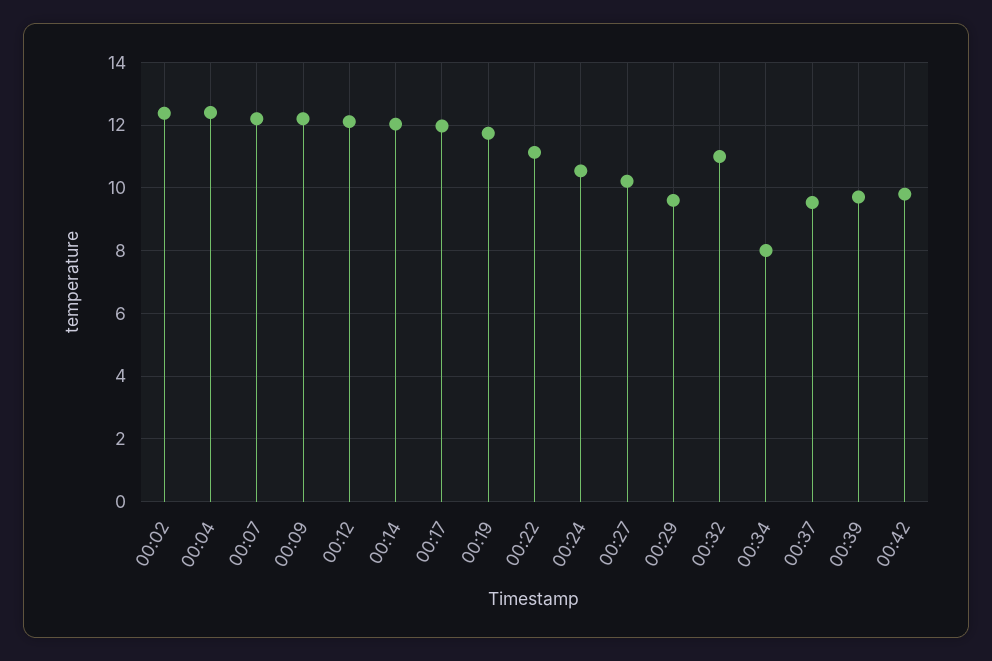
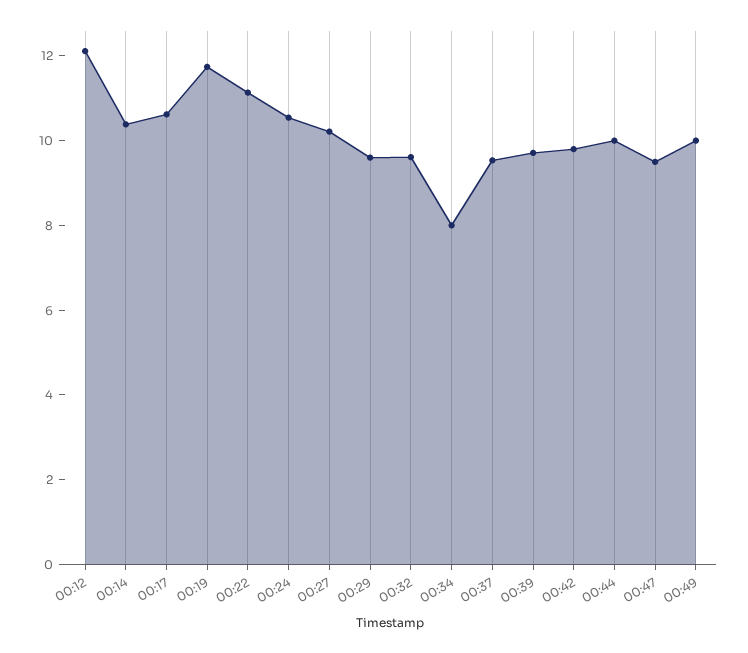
00:02: 12.4 -> none
00:04: 12.4 -> none
00:07: 12.2 -> none
00:09: 12.2 -> none
00:14: 12 -> 10.5
00:17: 12 -> 10.5
00:32: 11 -> 9.5
00:44: none -> 10
00:47: none -> 9.5
00:49: none -> 10

